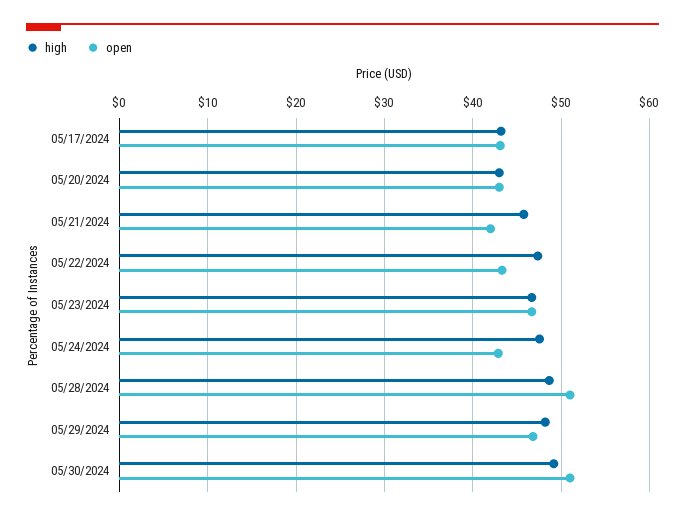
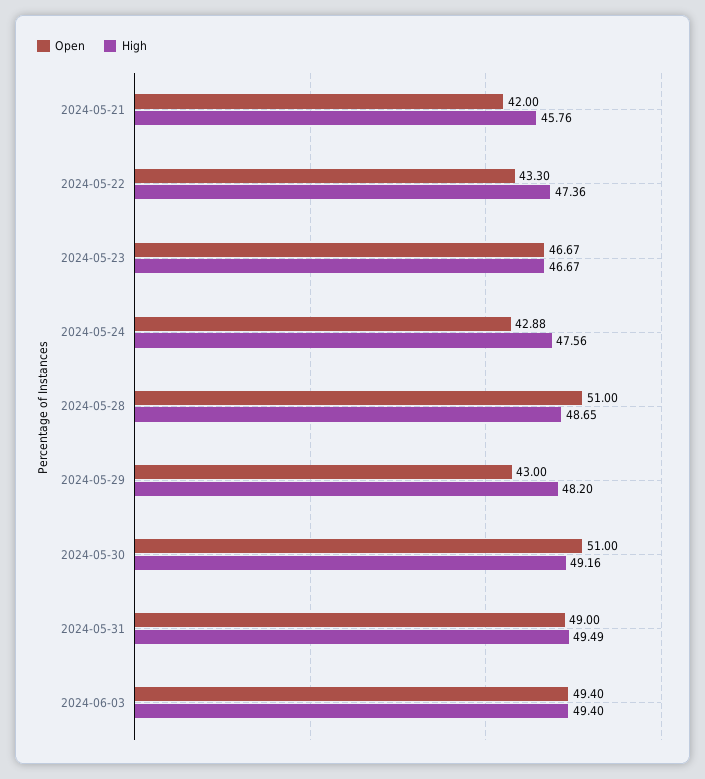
high, 05/17/2024: 43 -> none
open, 05/17/2024: 43 -> none
high, 05/20/2024: 43 -> none
open, 05/20/2024: 43 -> none
open, 05/29/2024: 47 -> 43
open, 2024-05-31: none -> 49
high, 2024-05-31: none -> 49.49
open, 2024-06-03: none -> 49.4
high, 2024-06-03: none -> 49.4

